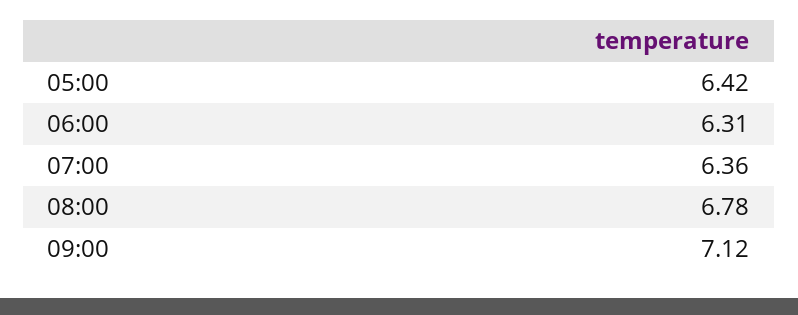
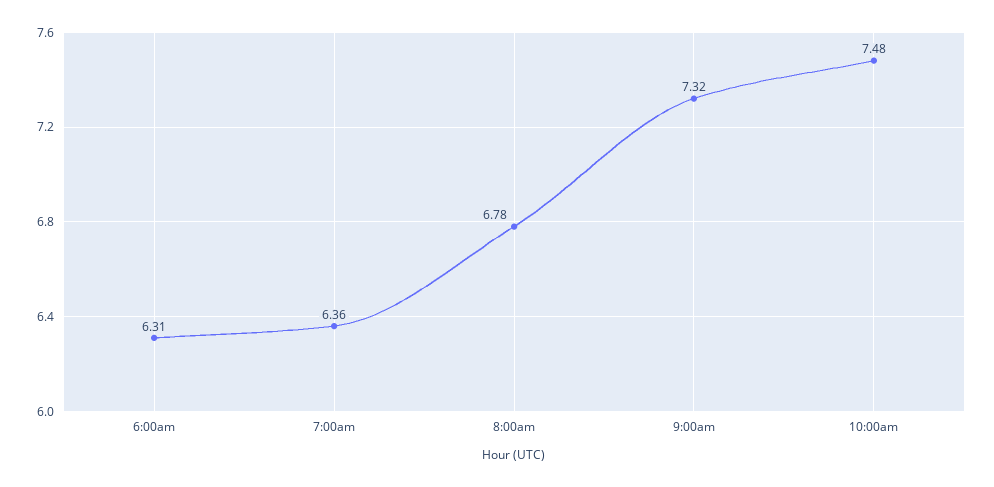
05:00: 6.42 -> none
09:00: 7.12 -> 7.32
10:00am: none -> 7.48

